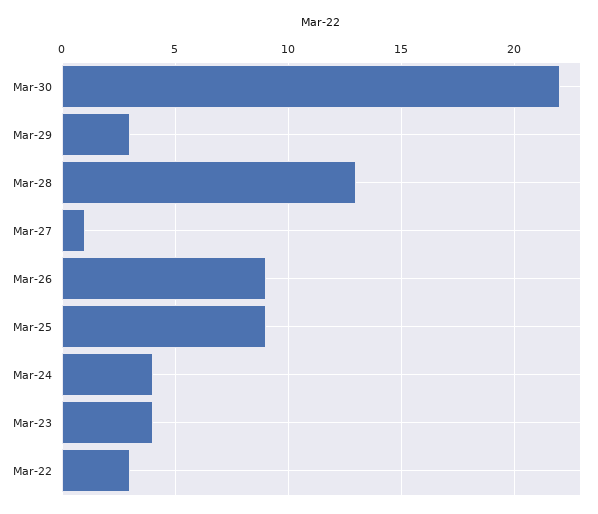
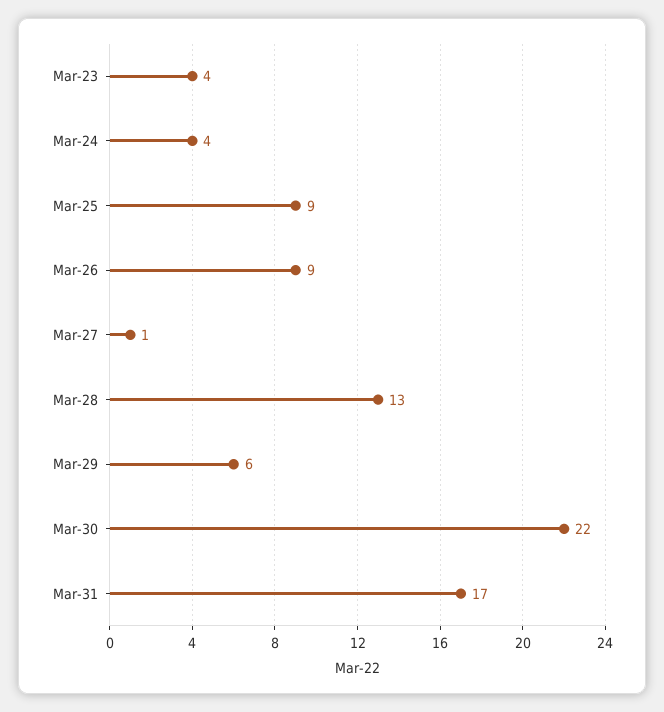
Mar-29: 3 -> 6
Mar-22: 3 -> none
Mar-31: none -> 17

